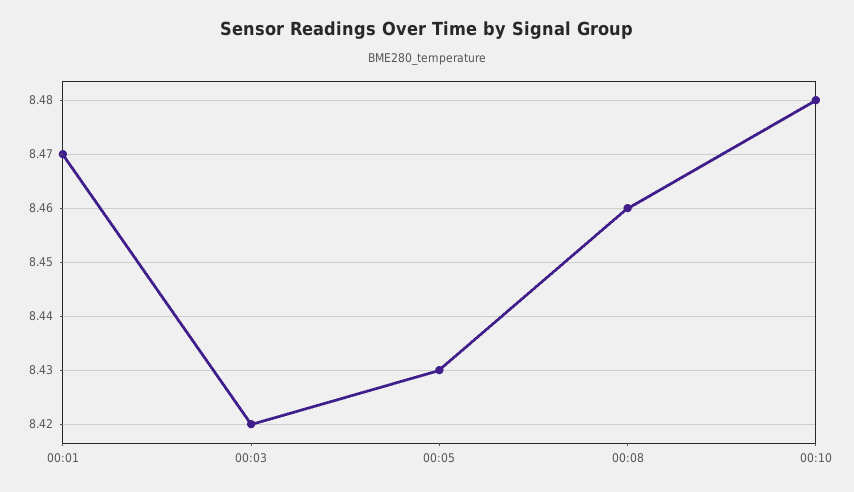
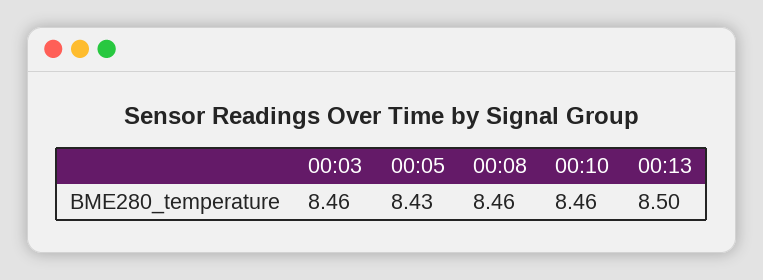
00:01: 8.47 -> none
00:03: 8.42 -> 8.46
00:10: 8.48 -> 8.46
00:13: none -> 8.5

